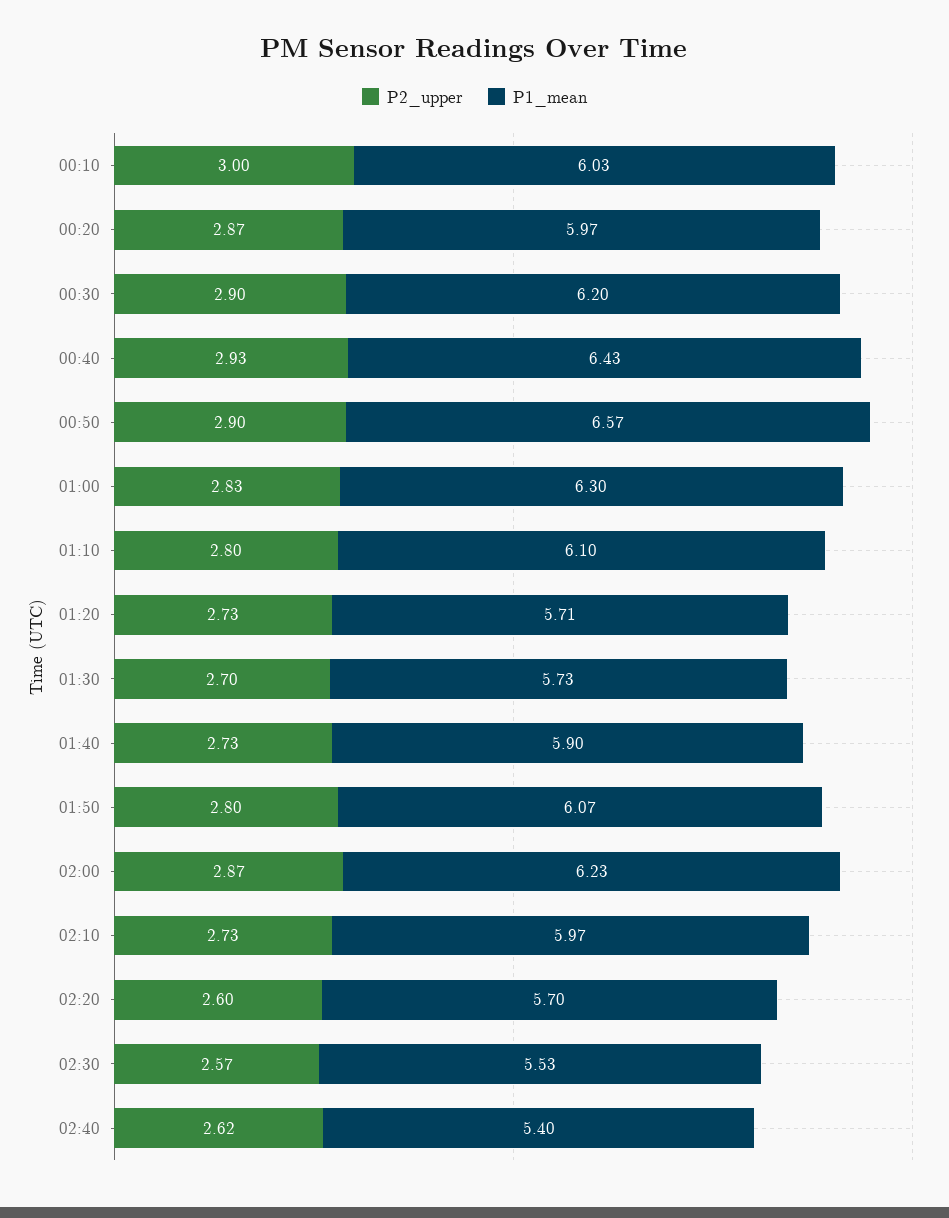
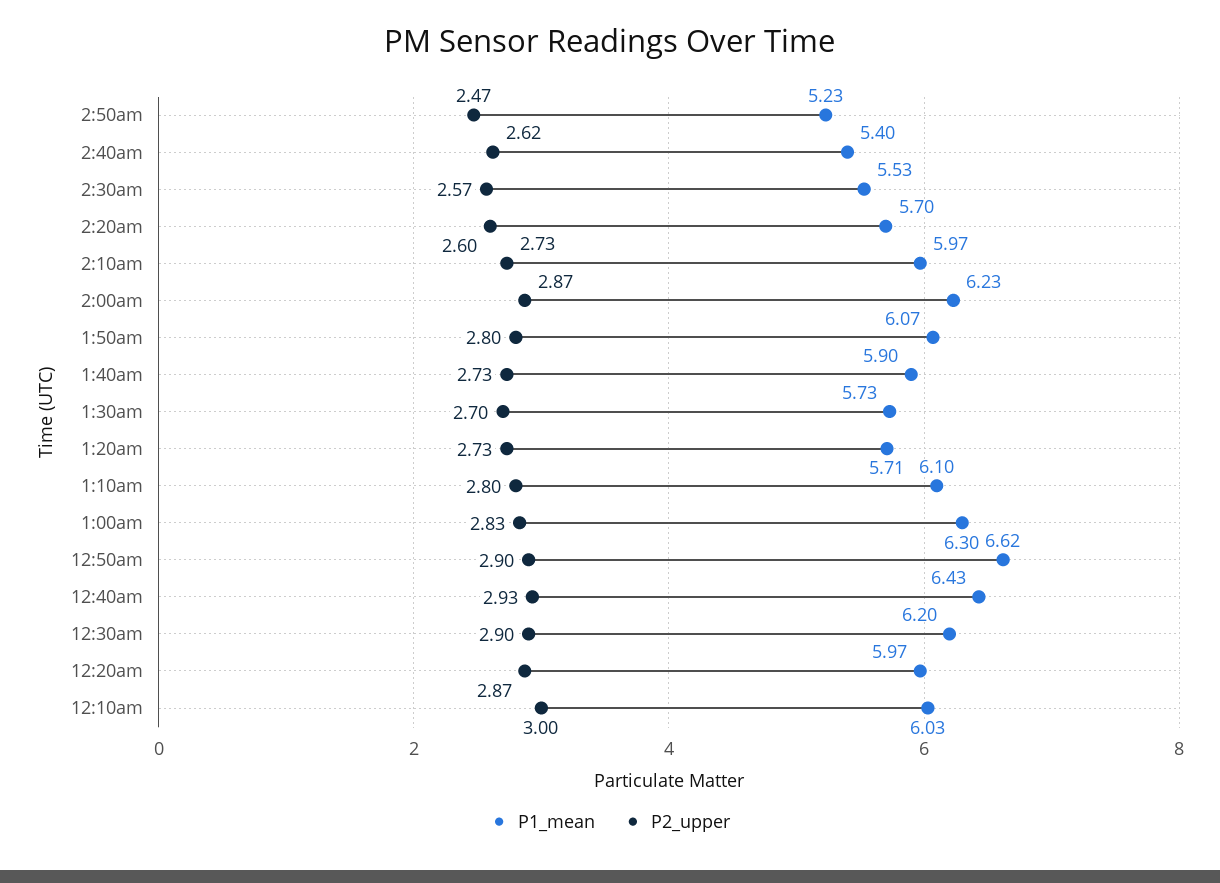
P1_mean, 00:50: 6.57 -> 6.62
P1_mean, 2:50am: none -> 5.23
P2_upper, 2:50am: none -> 2.47

